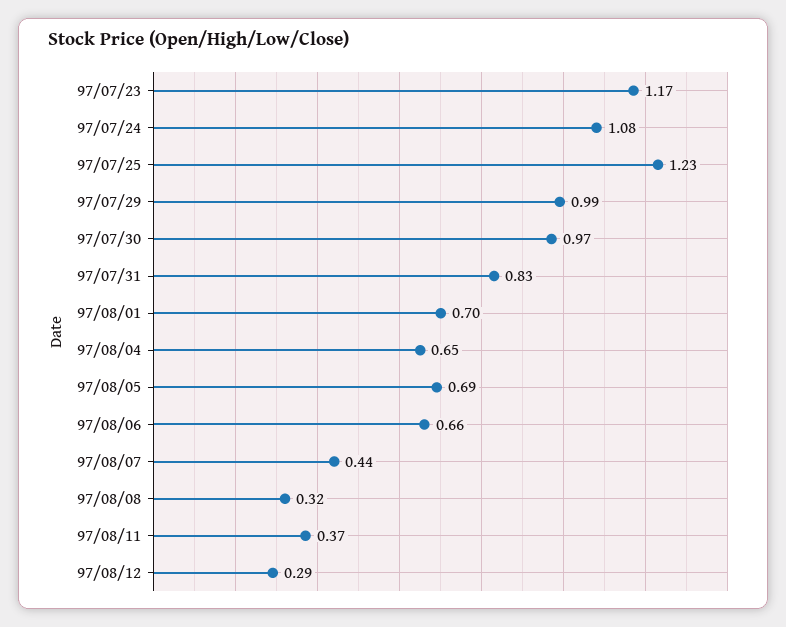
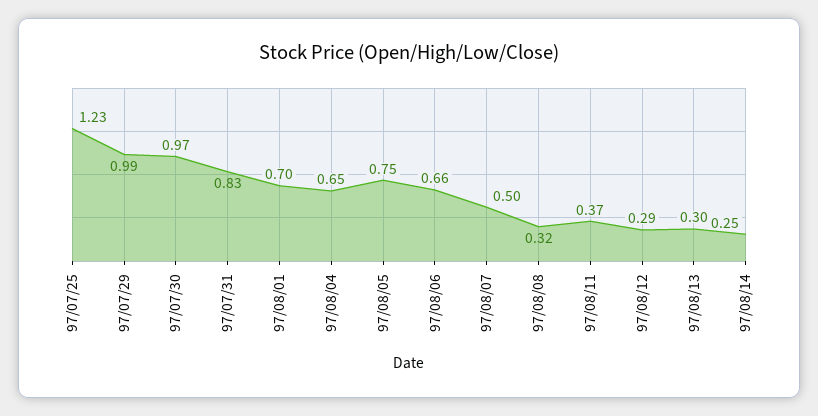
97/07/23: 1.17 -> none
97/07/24: 1.08 -> none
97/08/05: 0.69 -> 0.75
97/08/07: 0.44 -> 0.5
97/08/13: none -> 0.3
97/08/14: none -> 0.25

